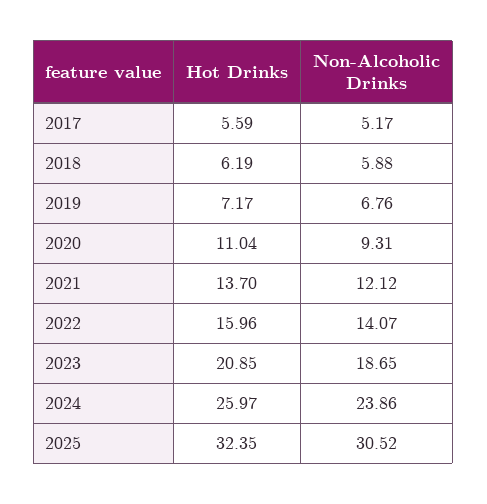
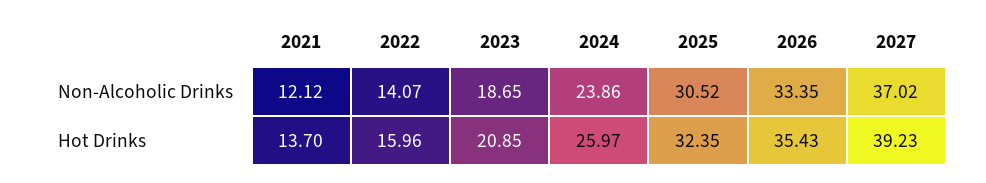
Hot Drinks, 2017: 5.59 -> none
Non-Alcoholic Drinks, 2017: 5.17 -> none
Hot Drinks, 2018: 6.19 -> none
Non-Alcoholic Drinks, 2018: 5.88 -> none
Hot Drinks, 2019: 7.17 -> none
Non-Alcoholic Drinks, 2019: 6.76 -> none
Hot Drinks, 2020: 11.04 -> none
Non-Alcoholic Drinks, 2020: 9.31 -> none
Non-Alcoholic Drinks, 2026: none -> 33.35
Non-Alcoholic Drinks, 2027: none -> 37.02
Hot Drinks, 2026: none -> 35.43
Hot Drinks, 2027: none -> 39.23

